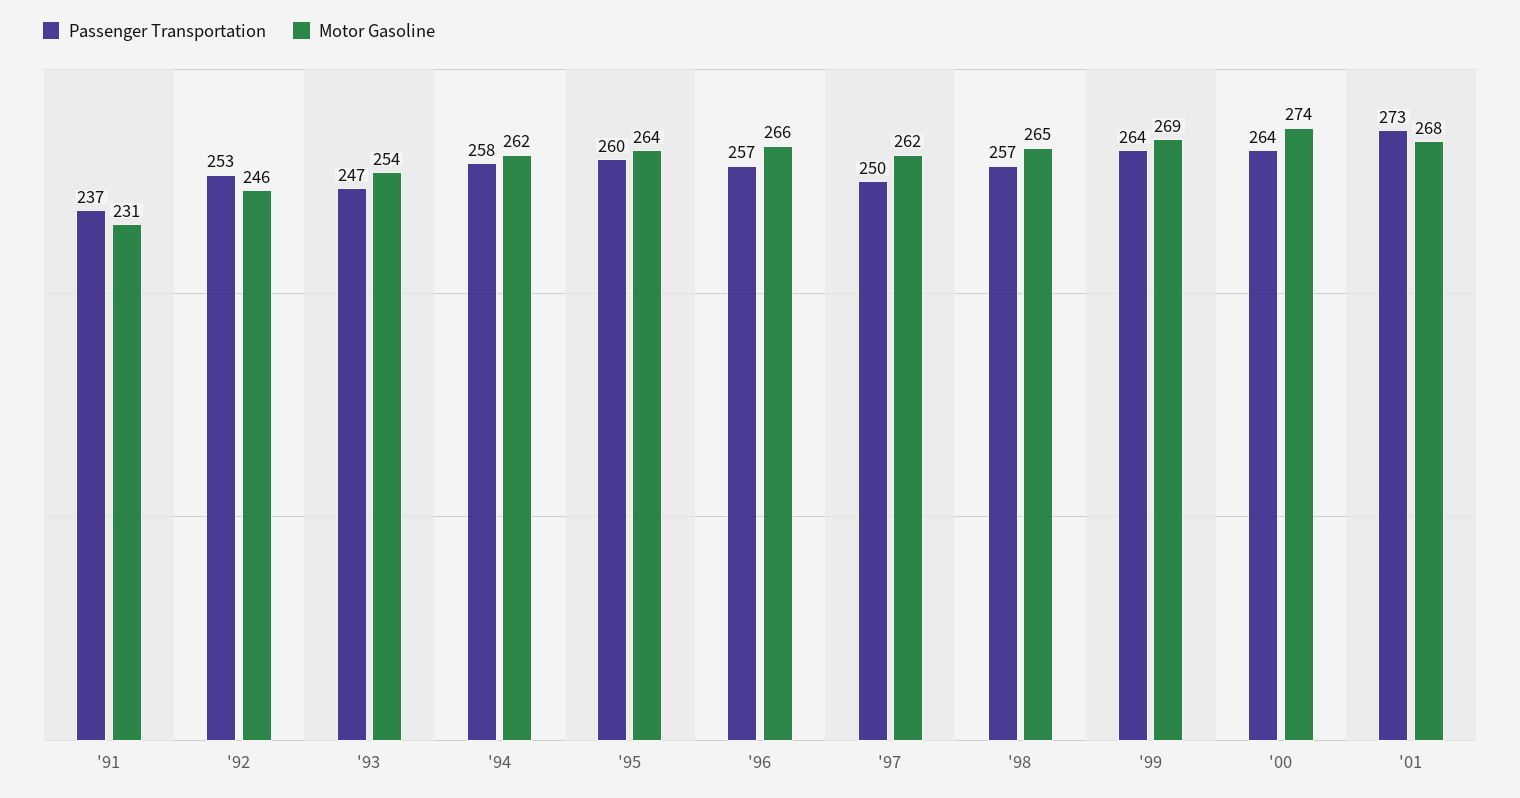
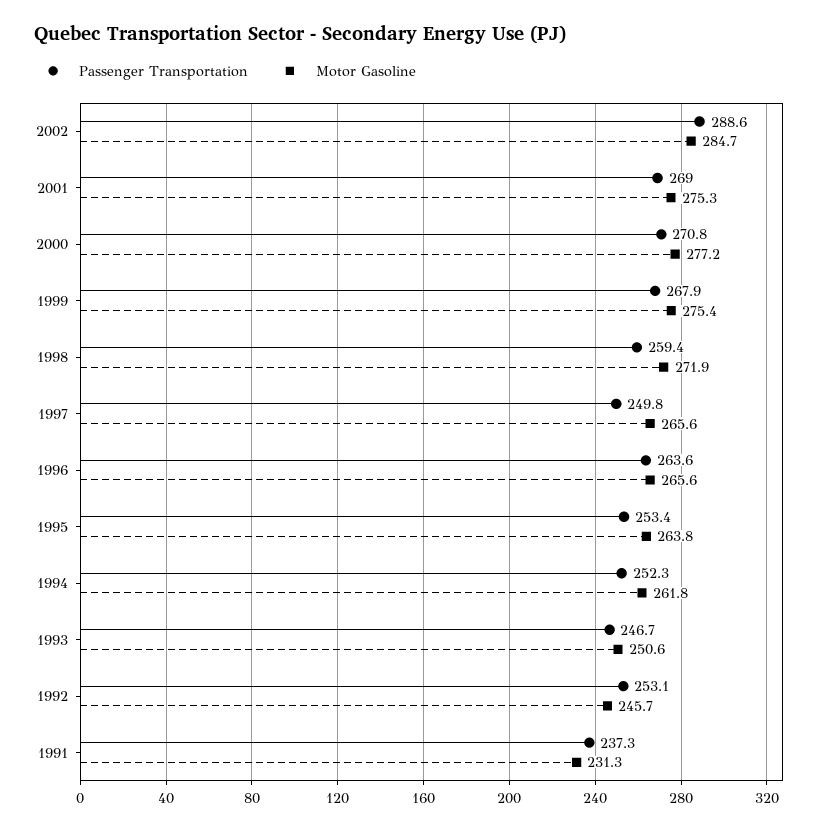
Motor Gasoline, '93: 254 -> 250.6
Passenger Transportation, '94: 258 -> 252.3
Passenger Transportation, '95: 260 -> 253.4
Passenger Transportation, '96: 257 -> 263.6
Motor Gasoline, '97: 262 -> 265.6
Passenger Transportation, '98: 257 -> 259.4
Motor Gasoline, '98: 265 -> 271.9
Passenger Transportation, '99: 264 -> 267.9
Motor Gasoline, '99: 269 -> 275.4
Passenger Transportation, '00: 264 -> 270.8
Motor Gasoline, '00: 274 -> 277.2
Passenger Transportation, '01: 273 -> 269
Motor Gasoline, '01: 268 -> 275.3
Passenger Transportation, 2002: none -> 288.6
Motor Gasoline, 2002: none -> 284.7

